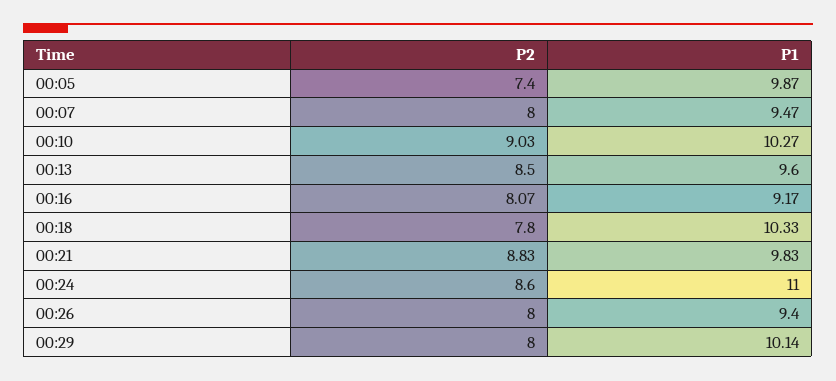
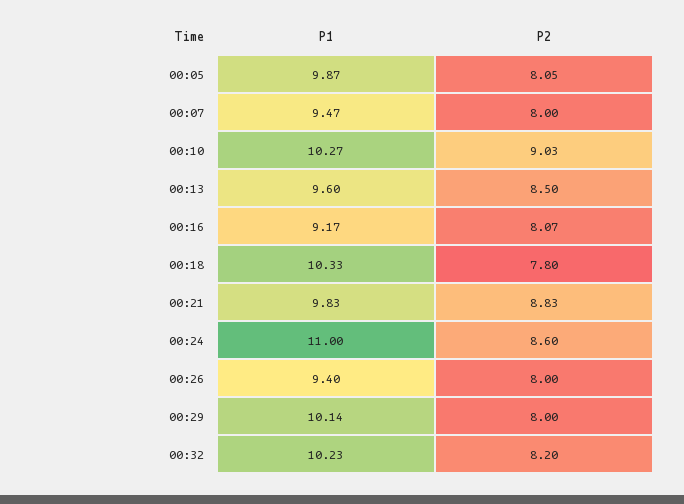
P2, 00:05: 7.4 -> 8.05
P1, 00:32: none -> 10.23
P2, 00:32: none -> 8.2

